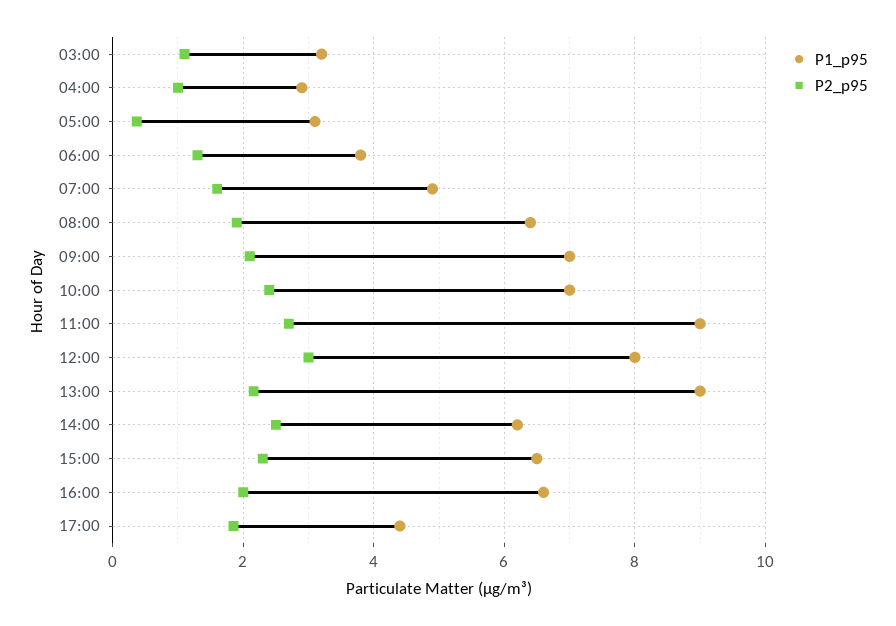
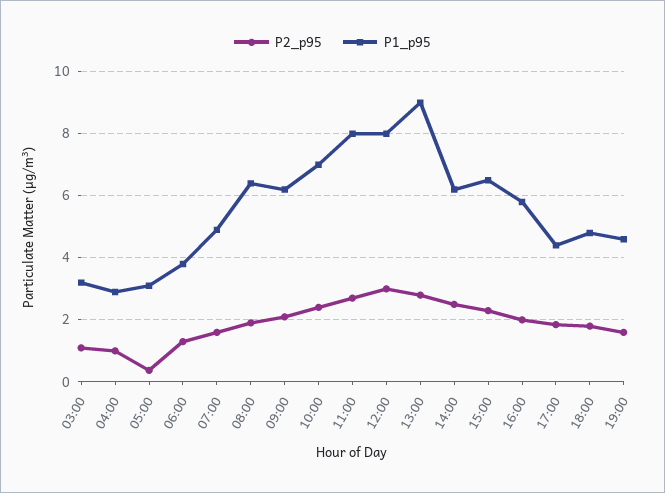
P1_p95, 09:00: 7 -> 6.2
P1_p95, 11:00: 9 -> 8
P2_p95, 13:00: 2.2 -> 2.8
P1_p95, 16:00: 6.6 -> 5.8
P2_p95, 18:00: none -> 1.8
P1_p95, 18:00: none -> 4.8
P2_p95, 19:00: none -> 1.6
P1_p95, 19:00: none -> 4.6

